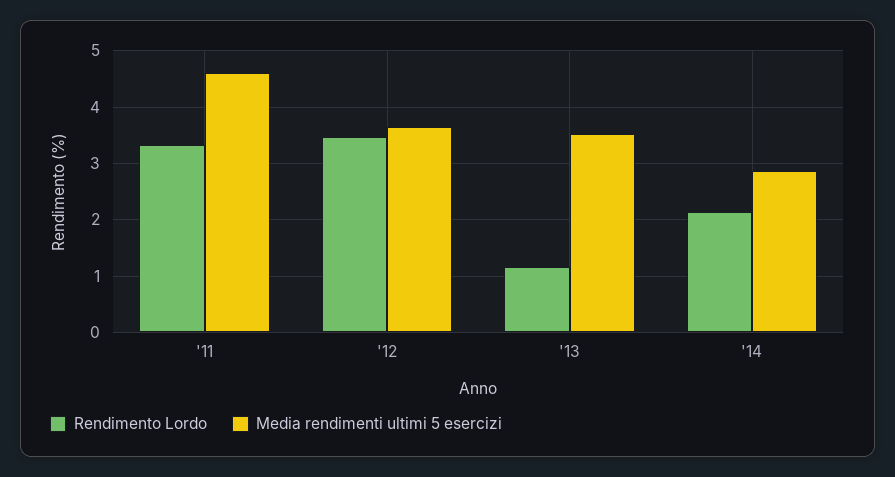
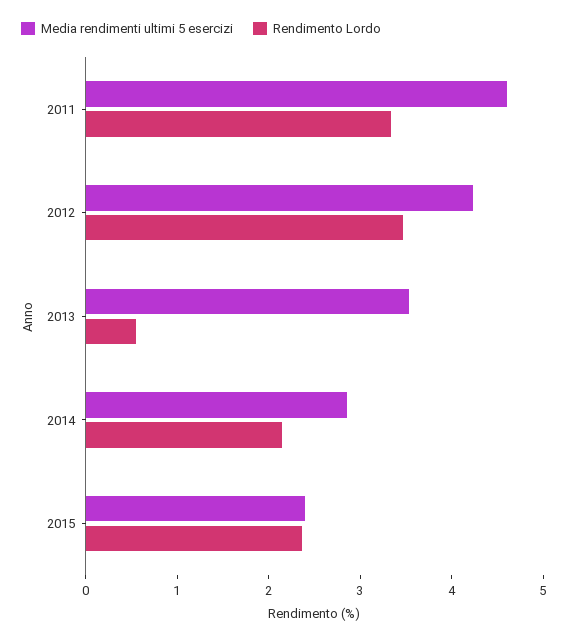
Media rendimenti ultimi 5 esercizi, '12: 3.6 -> 4.2
Rendimento Lordo, '13: 1.2 -> 0.6
Media rendimenti ultimi 5 esercizi, 2015: none -> 2.4
Rendimento Lordo, 2015: none -> 2.4

